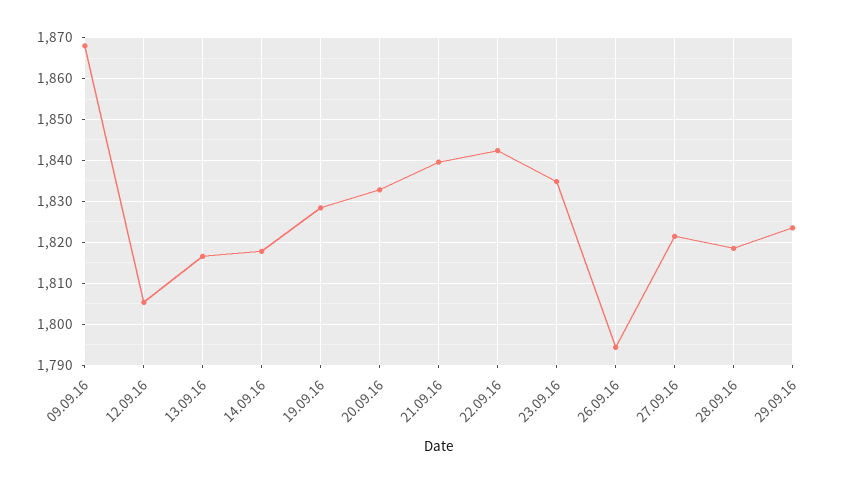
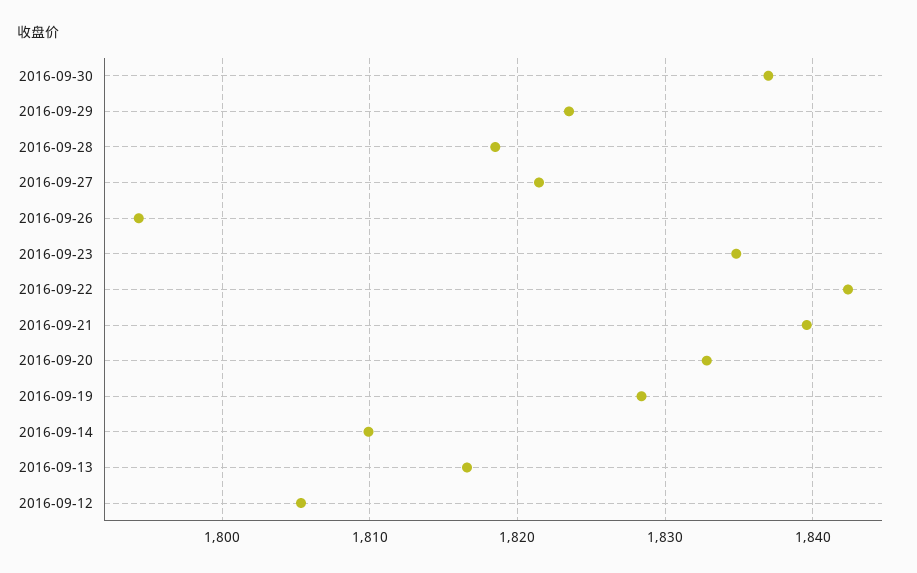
09.09.16: 1868 -> none
14.09.16: 1818 -> 1810
2016-09-30: none -> 1837

